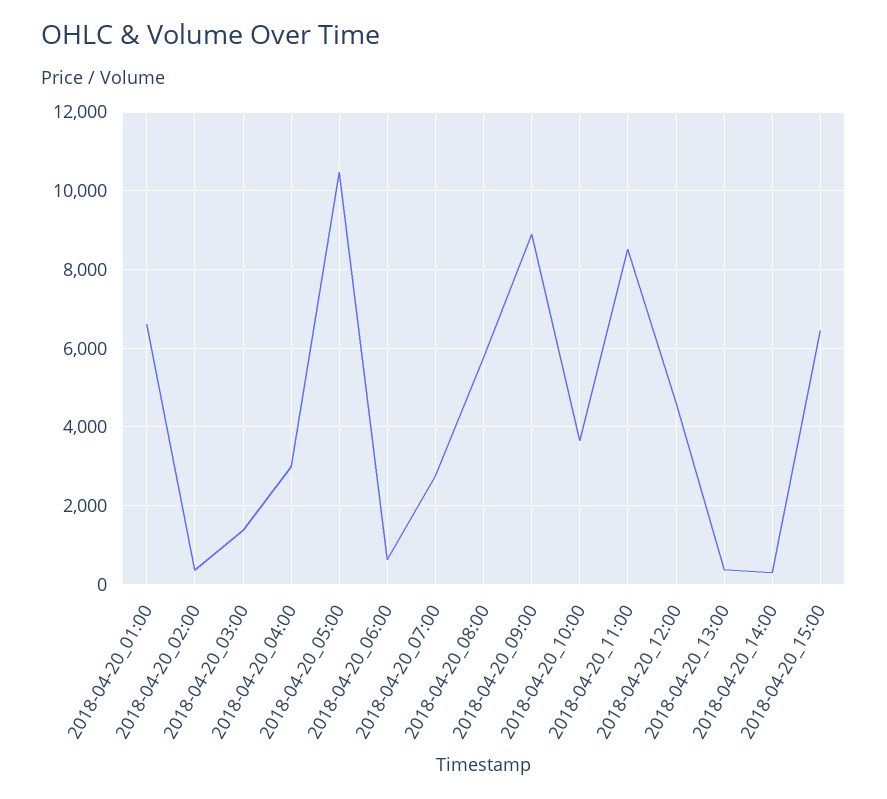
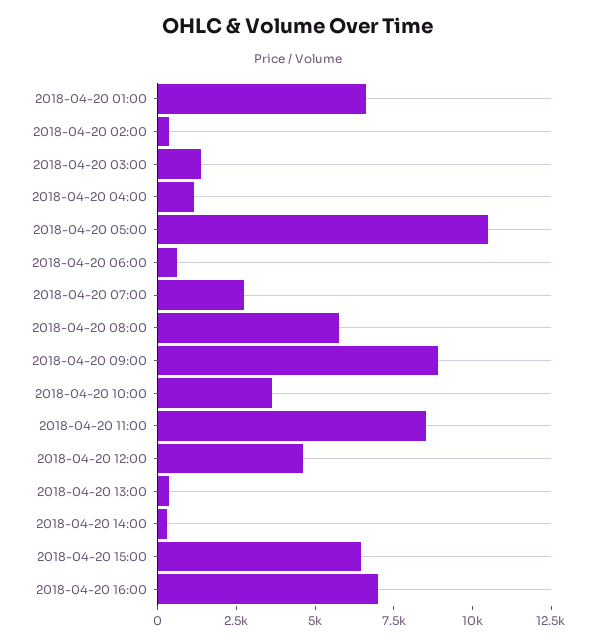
2018-04-20_04:00: 3000 -> 1000
2018-04-20 16:00: none -> 7000

